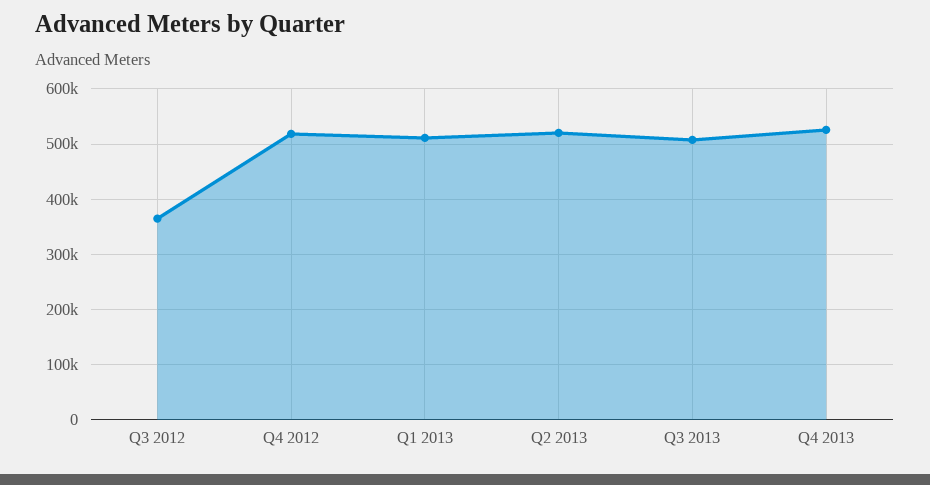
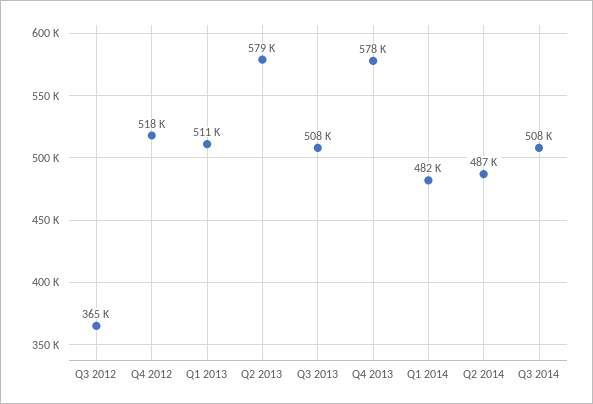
Q2 2013: 520000 -> 579000
Q4 2013: 520000 -> 578000
Q1 2014: none -> 482000
Q2 2014: none -> 487000
Q3 2014: none -> 508000

